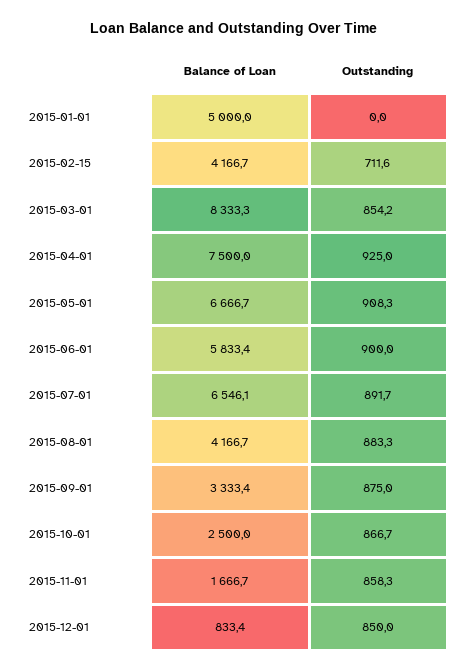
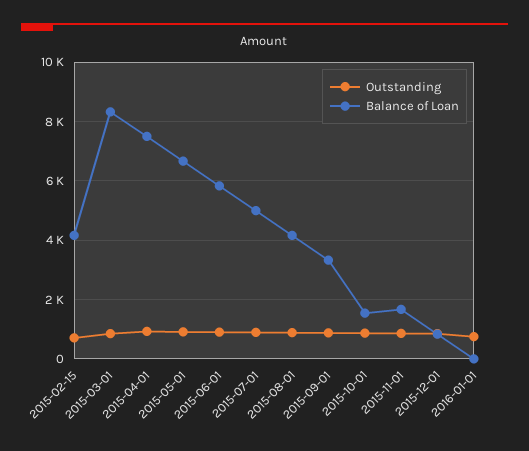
Balance of Loan, 2015-01-01: 5000 -> none
Outstanding, 2015-01-01: 0 -> none
Balance of Loan, 2015-07-01: 6546.1 -> 5000
Balance of Loan, 2015-10-01: 2500 -> 1500
Outstanding, 2016-01-01: none -> 750
Balance of Loan, 2016-01-01: none -> 0

